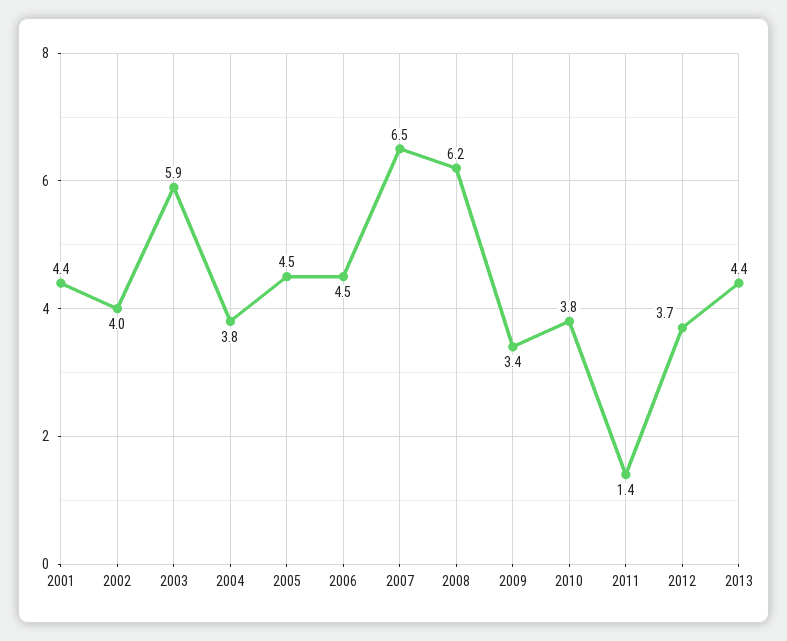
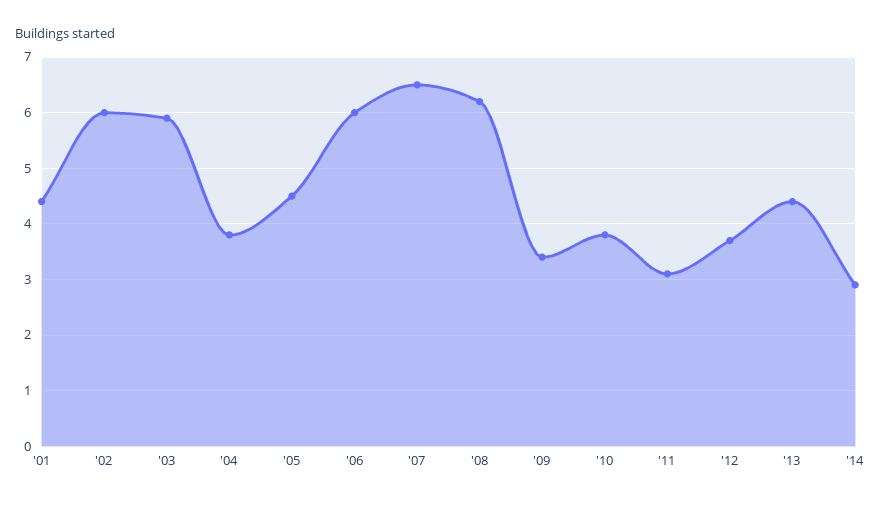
2002: 4 -> 6
2006: 4.5 -> 6
2011: 1.4 -> 3
'14: none -> 3

